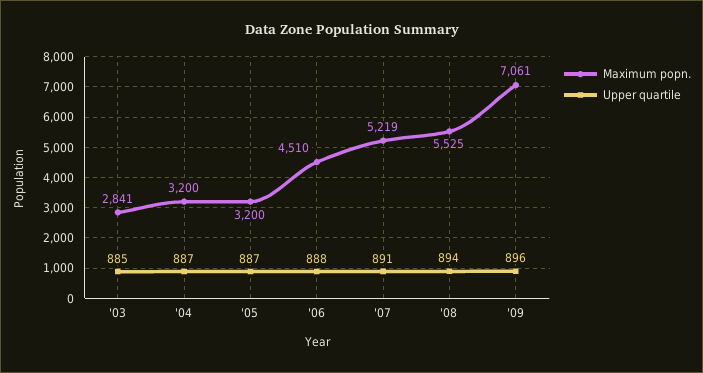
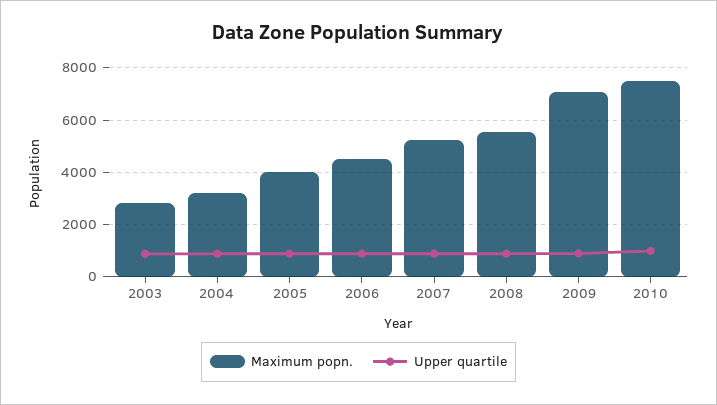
Maximum popn., '05: 3200 -> 4000
Maximum popn., 2010: none -> 7500
Upper quartile, 2010: none -> 1000

